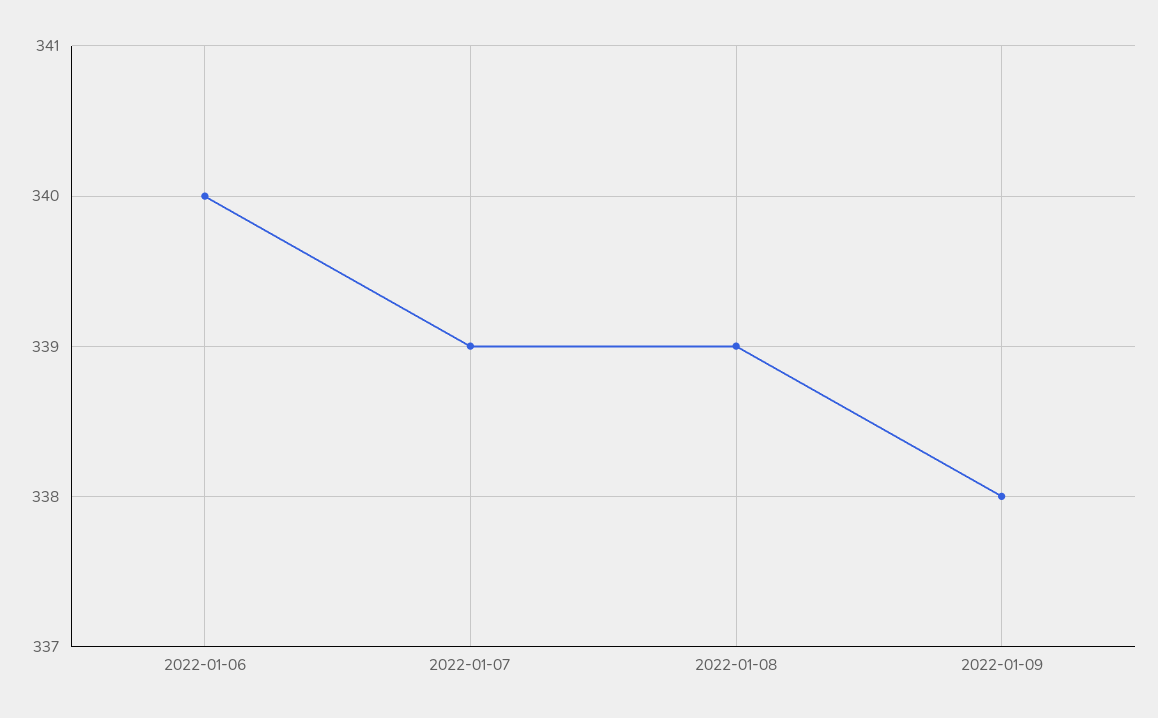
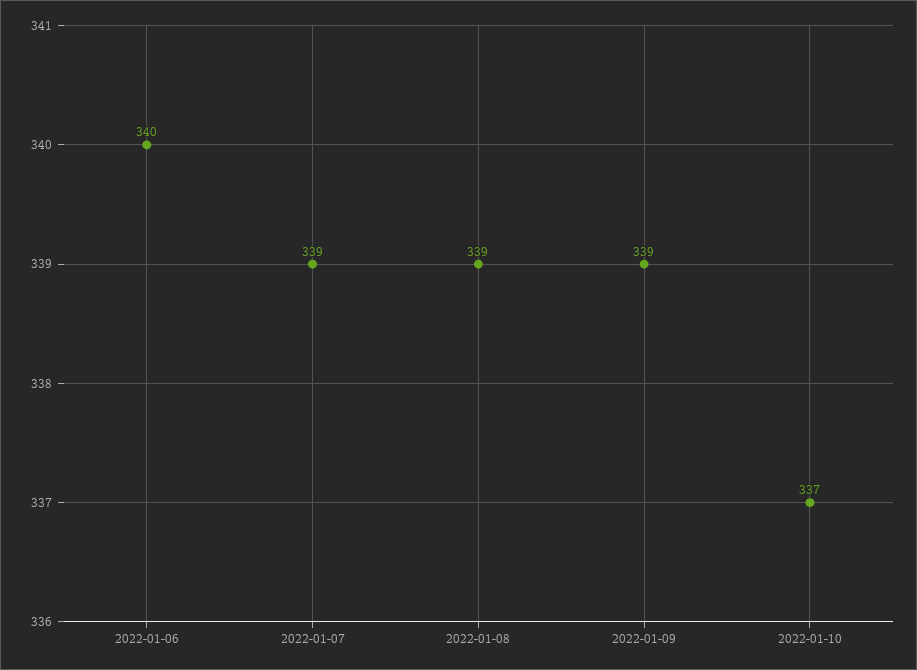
2022-01-09: 338 -> 339
2022-01-10: none -> 337

